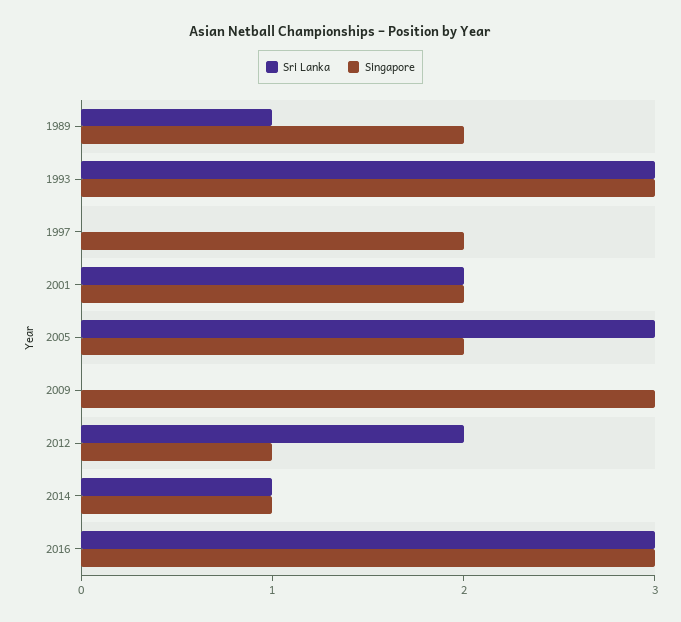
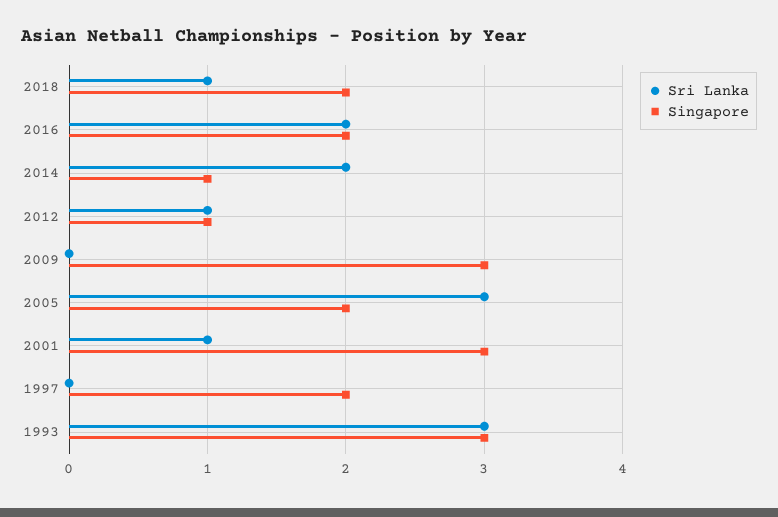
Sri Lanka, 1989: 1 -> none
Singapore, 1989: 2 -> none
Sri Lanka, 2001: 2 -> 1
Singapore, 2001: 2 -> 3
Sri Lanka, 2012: 2 -> 1
Sri Lanka, 2014: 1 -> 2
Sri Lanka, 2016: 3 -> 2
Singapore, 2016: 3 -> 2
Sri Lanka, 2018: none -> 1
Singapore, 2018: none -> 2

